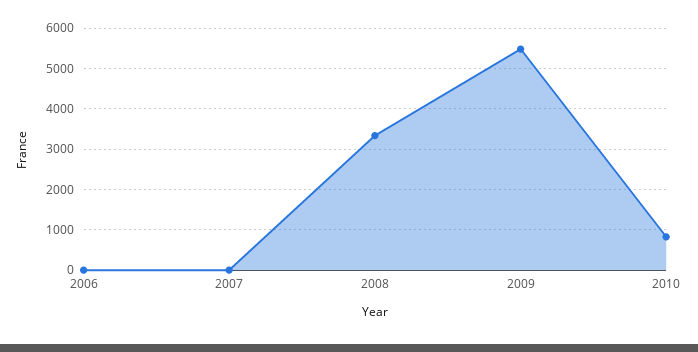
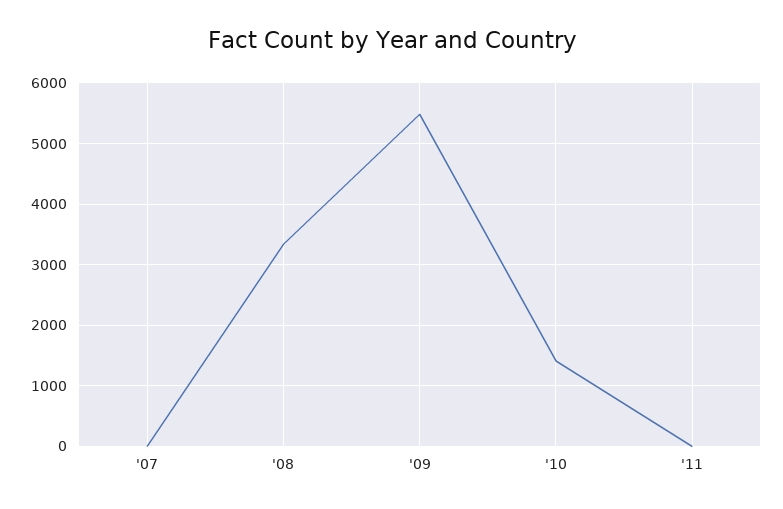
2006: 0 -> none
2010: 800 -> 1400
'11: none -> 0

